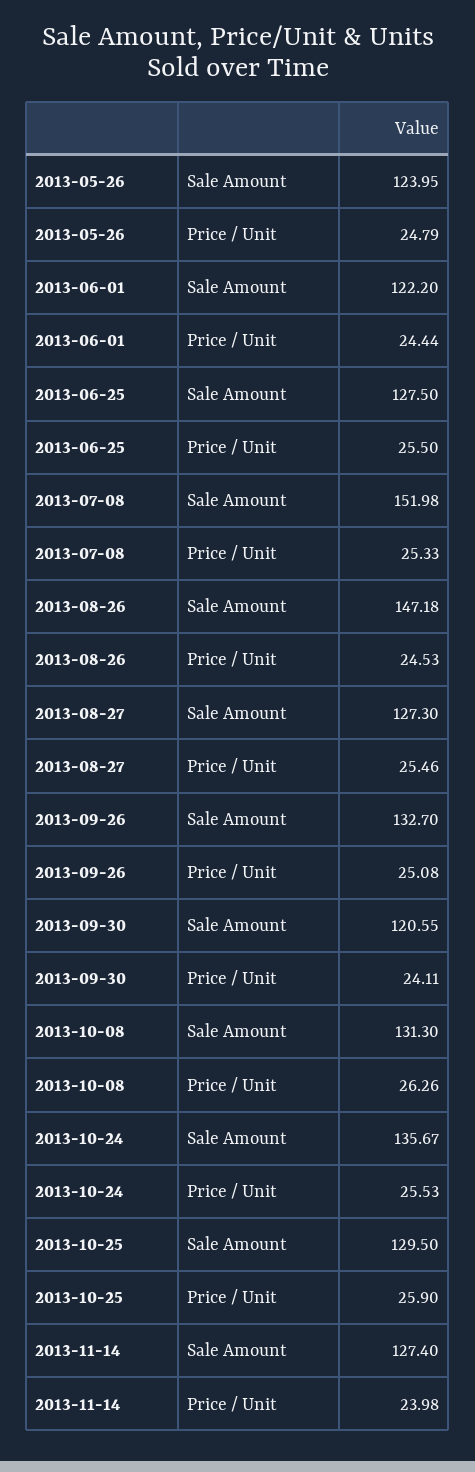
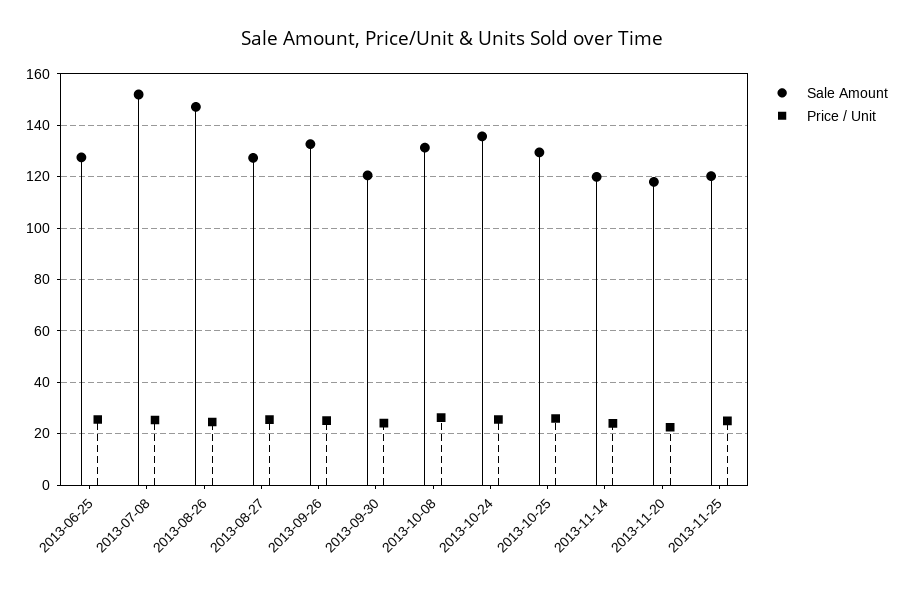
Sale Amount, 2013-05-26: 123.95 -> none
Price / Unit, 2013-05-26: 24.79 -> none
Sale Amount, 2013-06-01: 122.2 -> none
Price / Unit, 2013-06-01: 24.44 -> none
Sale Amount, 2013-11-14: 127.4 -> 120
Sale Amount, 2013-11-20: none -> 117.5
Price / Unit, 2013-11-20: none -> 22.5
Sale Amount, 2013-11-25: none -> 120
Price / Unit, 2013-11-25: none -> 25

